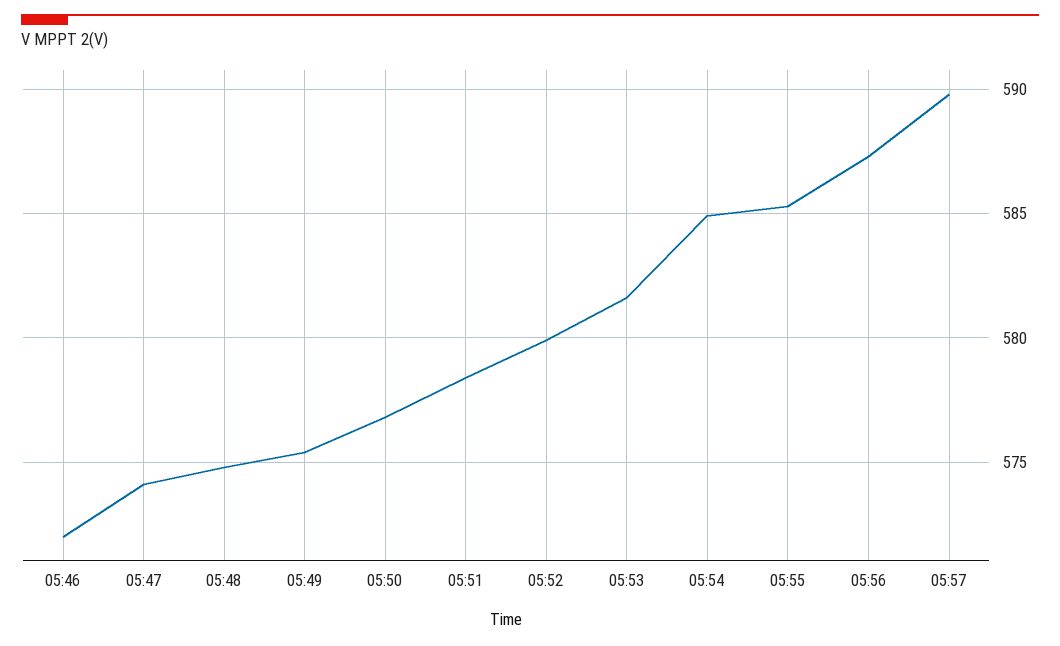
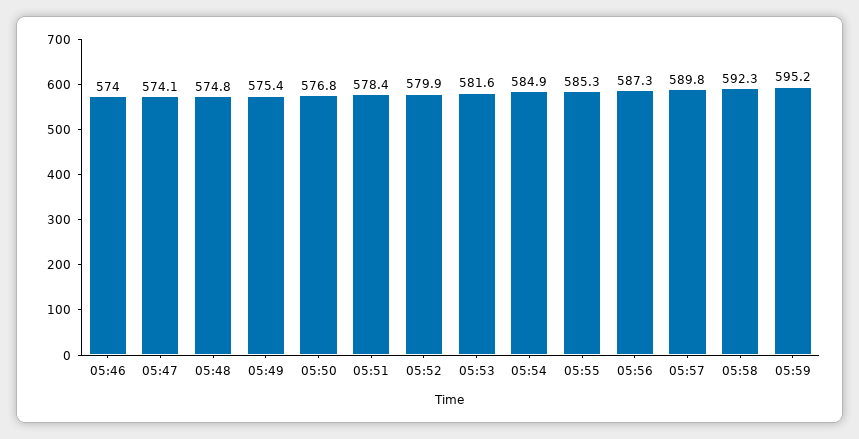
05:46: 572 -> 574
05:58: none -> 592.3
05:59: none -> 595.2

